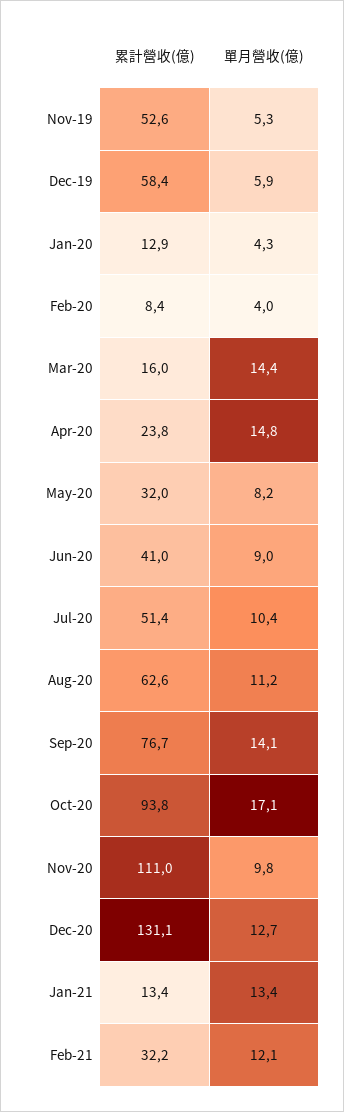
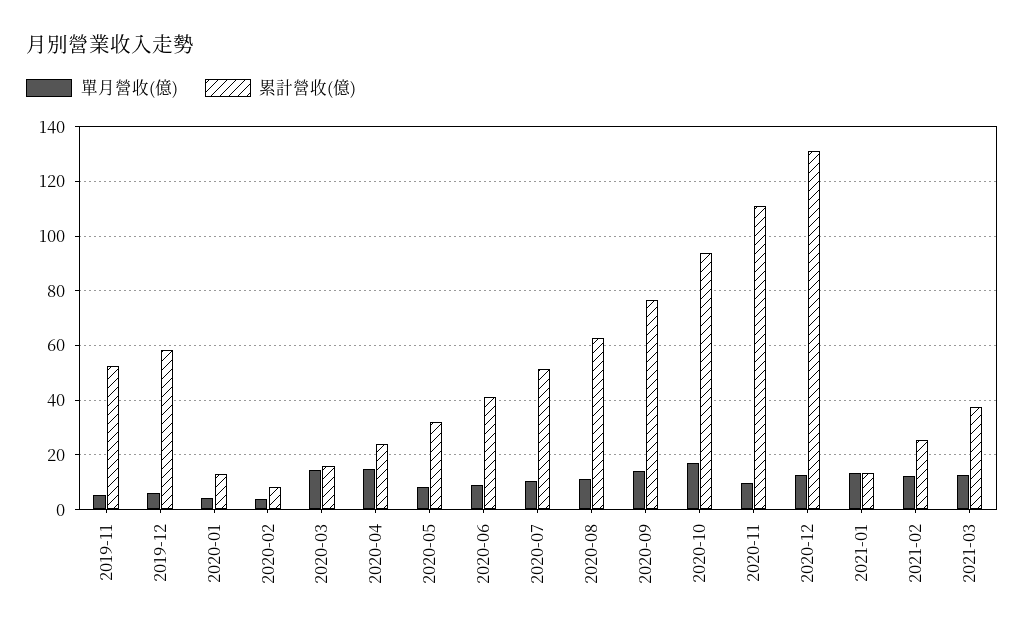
累計營收(億), Feb-21: 32.2 -> 25
單月營收(億), 2021-03: none -> 12.5
累計營收(億), 2021-03: none -> 37.5

